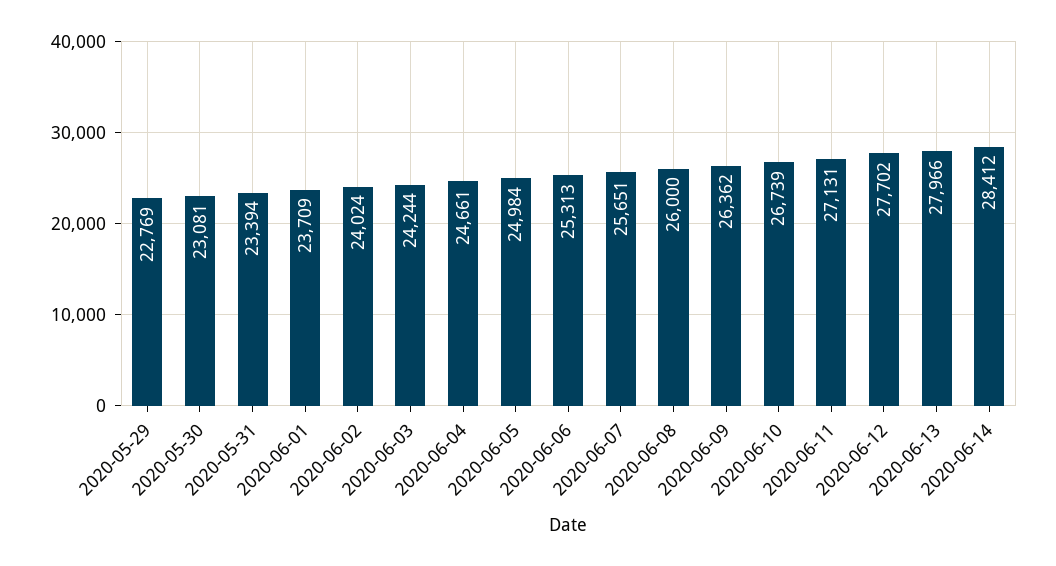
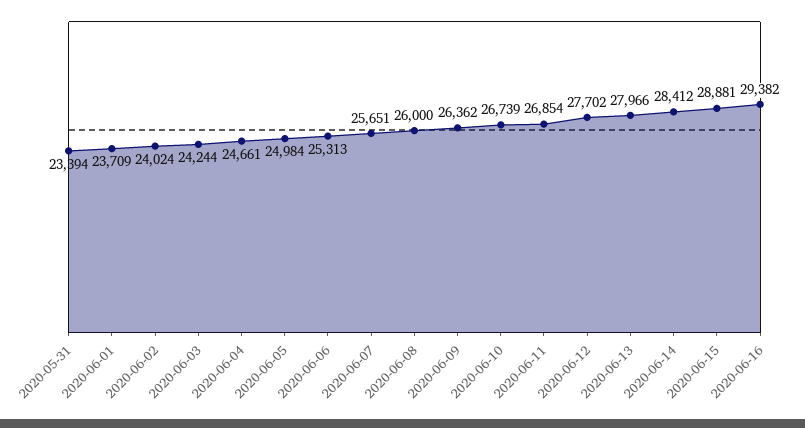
2020-05-29: 22769 -> none
2020-05-30: 23081 -> none
2020-06-11: 27131 -> 26854
2020-06-15: none -> 28881
2020-06-16: none -> 29382

